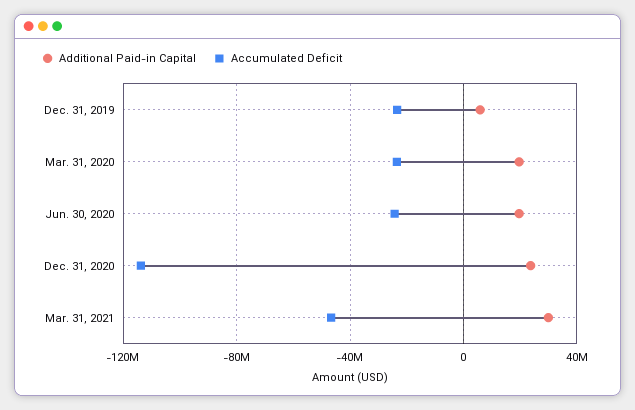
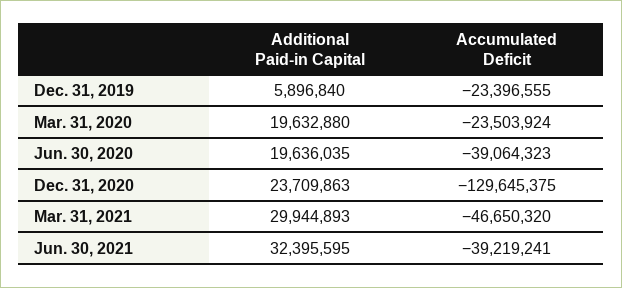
Accumulated Deficit, Jun. 30, 2020: -25000000 -> -39064323
Accumulated Deficit, Dec. 31, 2020: -115000000 -> -129645375
Additional Paid-in Capital, Jun. 30, 2021: none -> 32395595
Accumulated Deficit, Jun. 30, 2021: none -> -39219241

